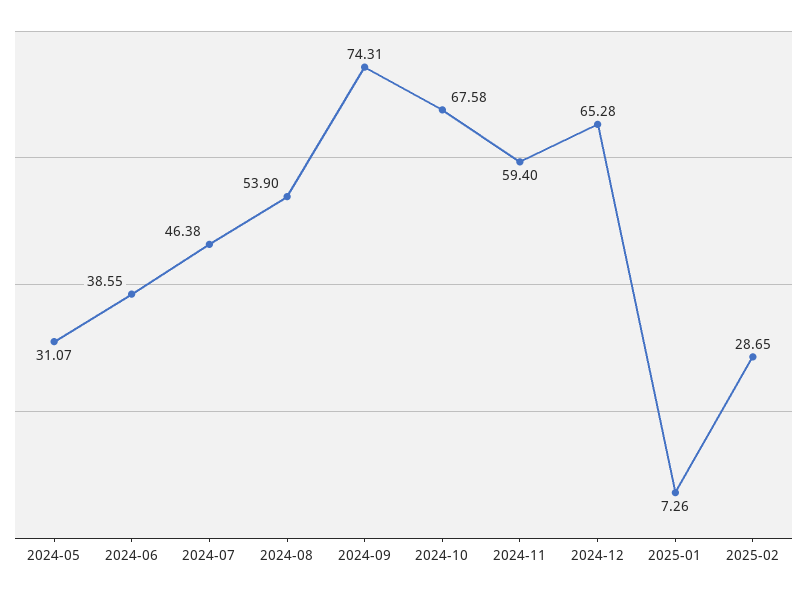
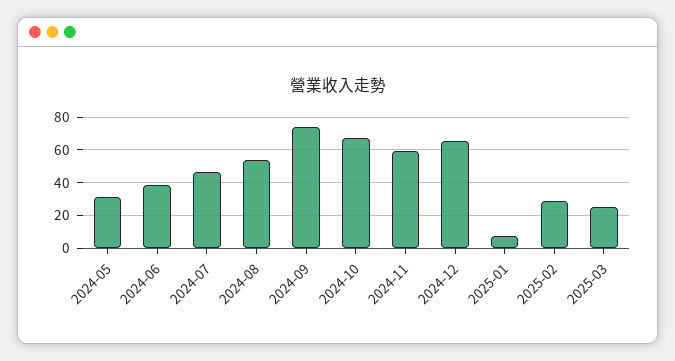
2025-03: none -> 25

